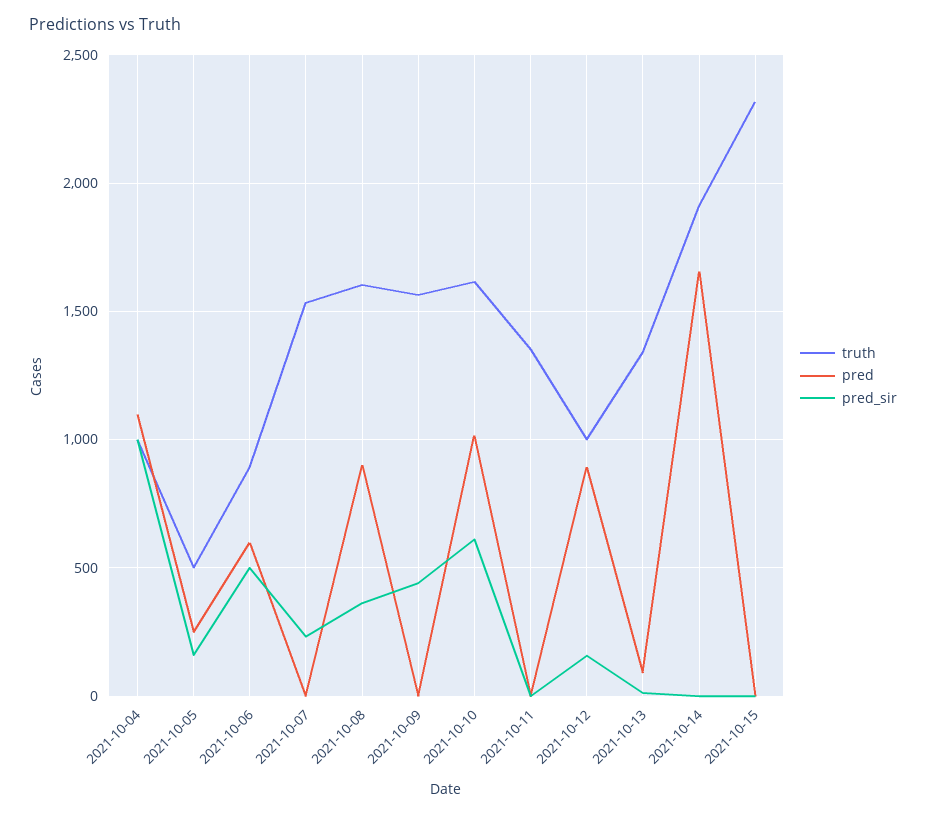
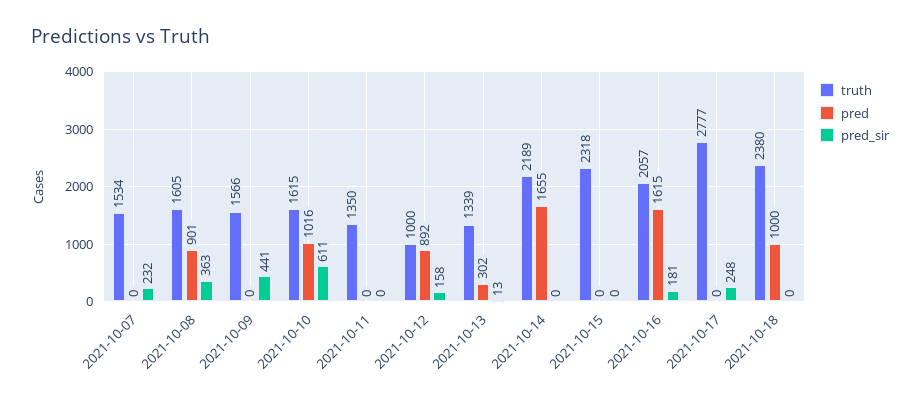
truth, 2021-10-04: 1000 -> none
pred, 2021-10-04: 1100 -> none
pred_sir, 2021-10-04: 1000 -> none
truth, 2021-10-05: 500 -> none
pred, 2021-10-05: 250 -> none
pred_sir, 2021-10-05: 150 -> none
truth, 2021-10-06: 900 -> none
pred, 2021-10-06: 600 -> none
pred_sir, 2021-10-06: 500 -> none
pred, 2021-10-13: 100 -> 302
truth, 2021-10-14: 1900 -> 2189
truth, 2021-10-16: none -> 2057
pred, 2021-10-16: none -> 1615
pred_sir, 2021-10-16: none -> 181
truth, 2021-10-17: none -> 2777
pred, 2021-10-17: none -> 0
pred_sir, 2021-10-17: none -> 248
truth, 2021-10-18: none -> 2380
pred, 2021-10-18: none -> 1000
pred_sir, 2021-10-18: none -> 0

